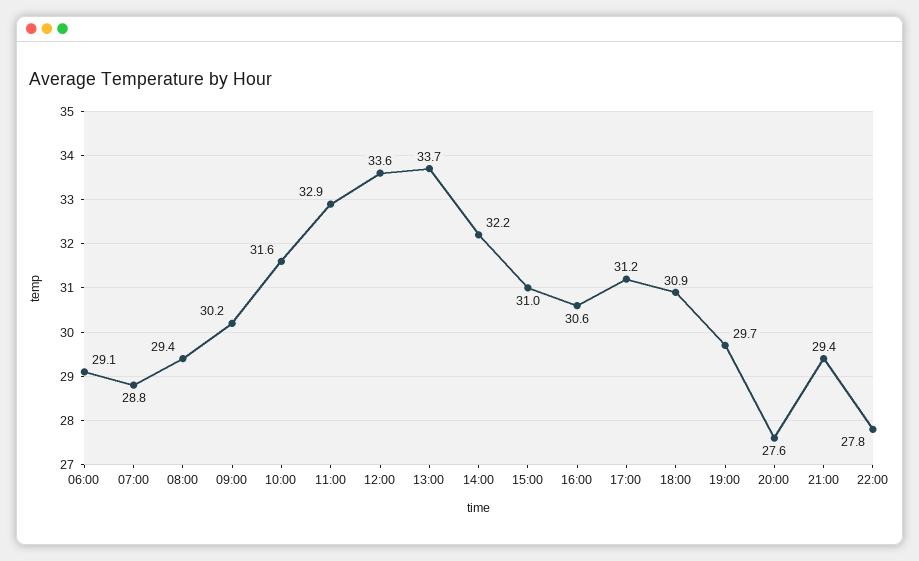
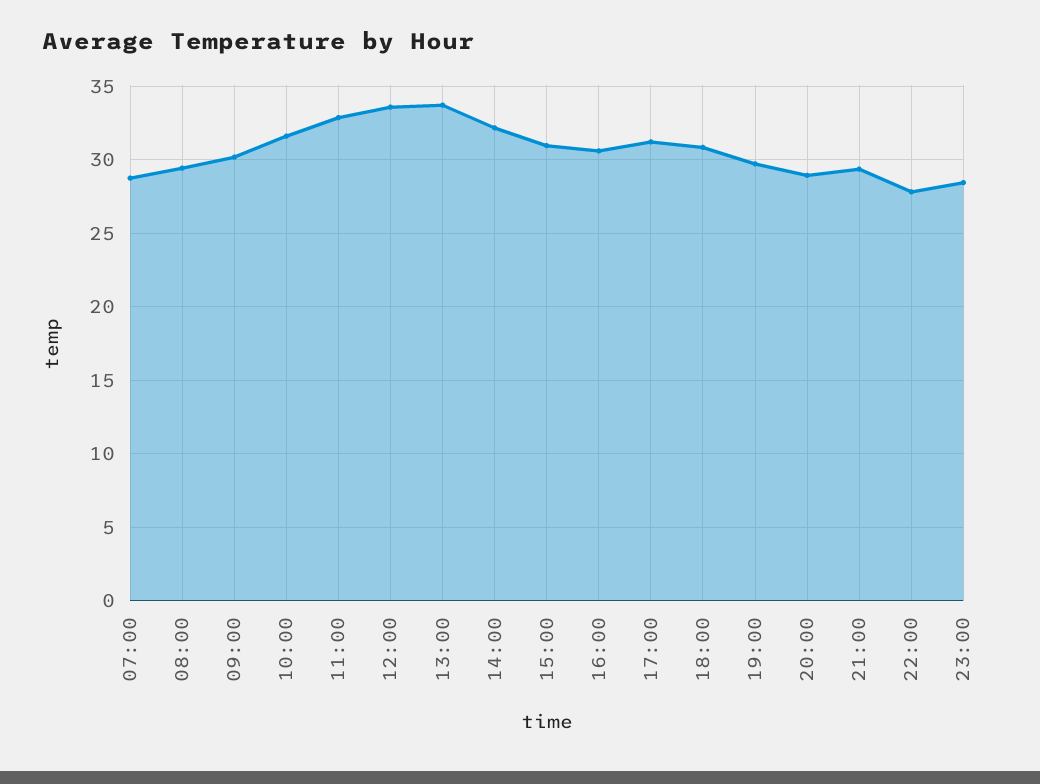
06:00: 29.1 -> none
20:00: 27.6 -> 29
23:00: none -> 28.5

